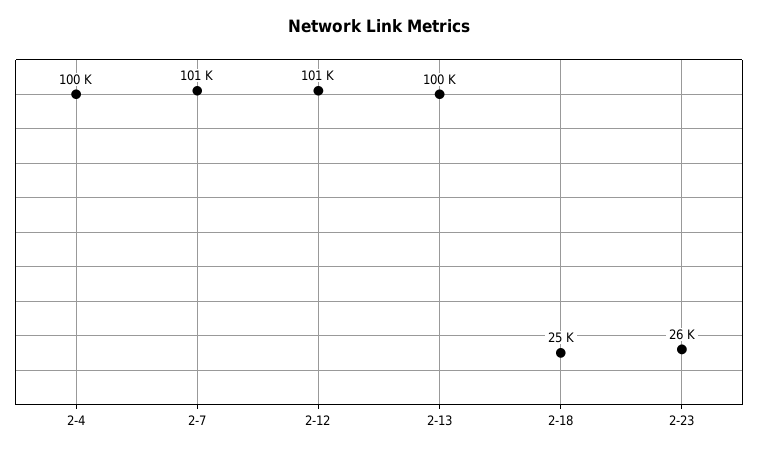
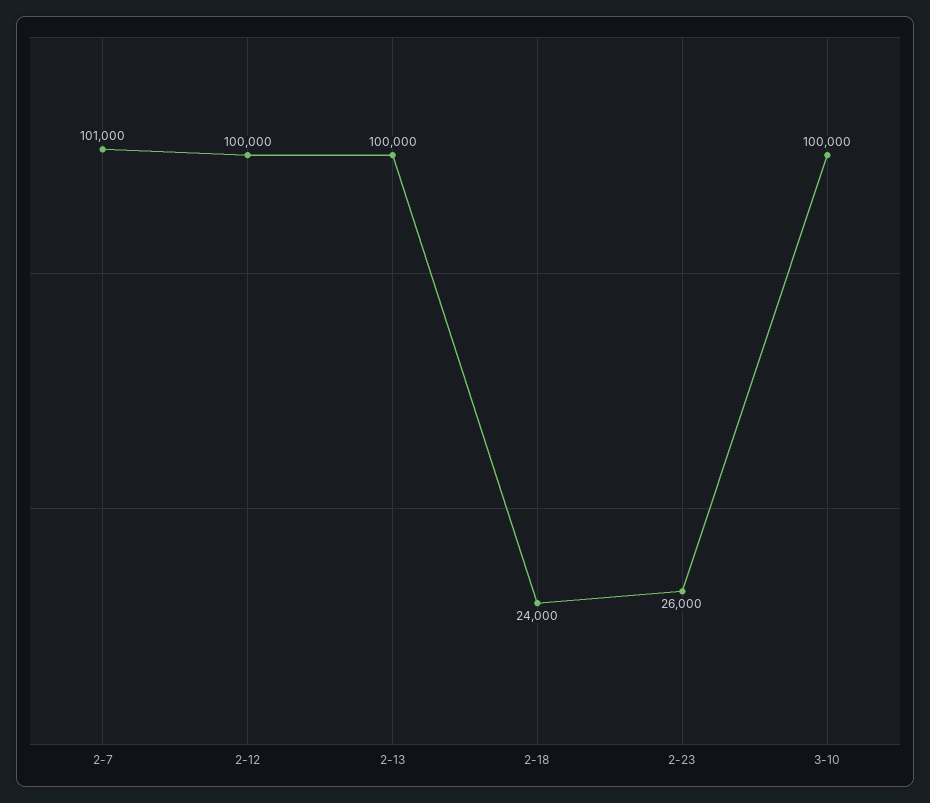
2-4: 100000 -> none
2-12: 101000 -> 100000
2-18: 25000 -> 24000
3-10: none -> 100000

